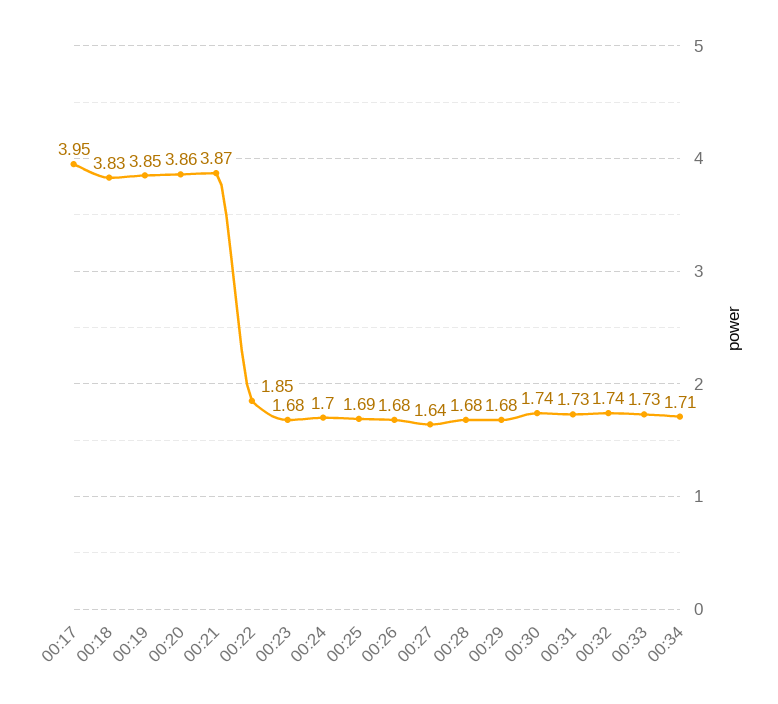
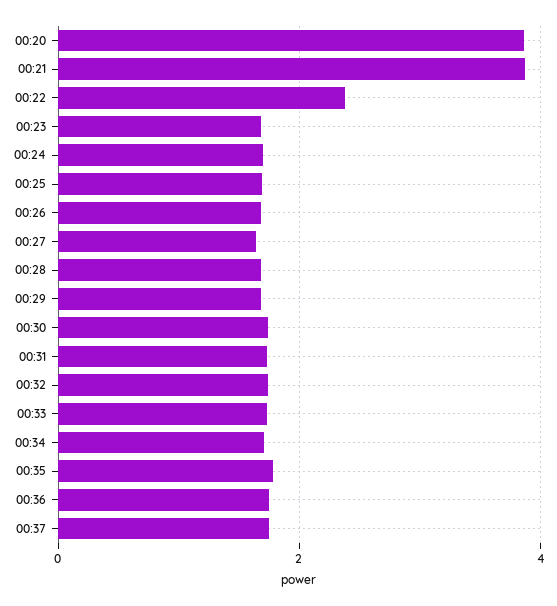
00:17: 3.95 -> none
00:18: 3.83 -> none
00:19: 3.85 -> none
00:22: 1.85 -> 2.4
00:35: none -> 1.8
00:36: none -> 1.8
00:37: none -> 1.8

